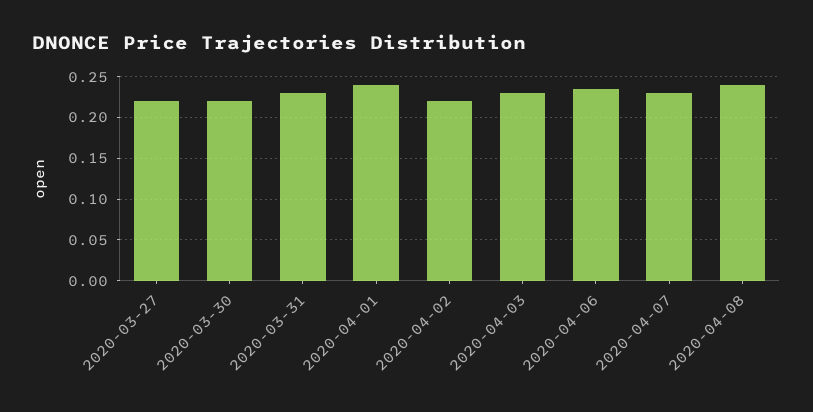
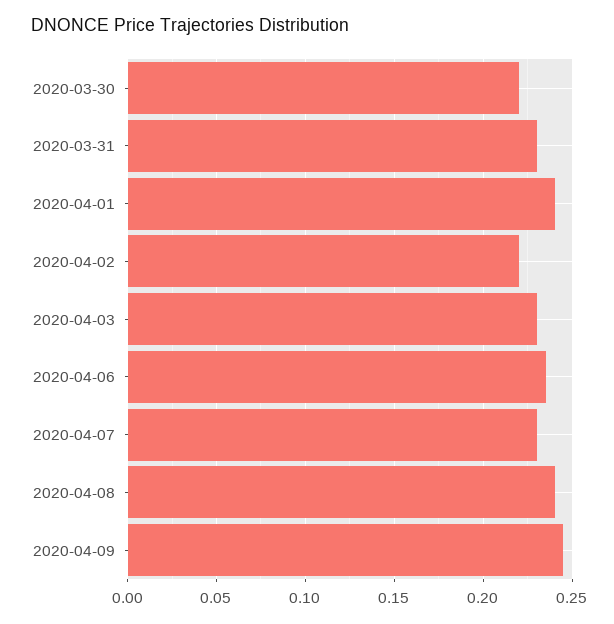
2020-03-27: 0.22 -> none
2020-04-09: none -> 0.245

